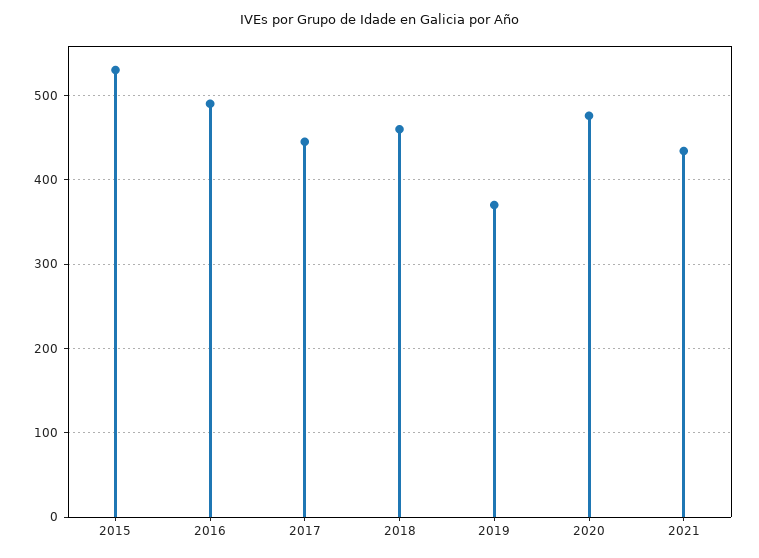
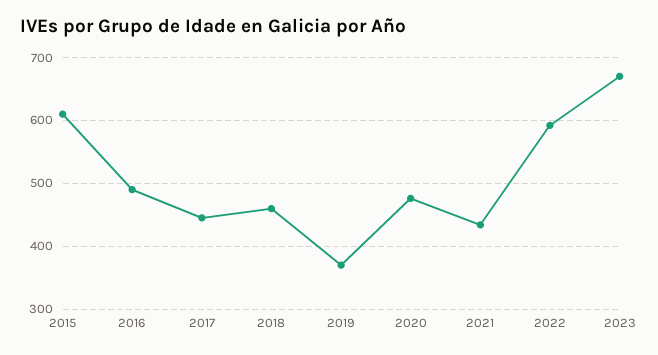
2015: 530 -> 610
2022: none -> 590
2023: none -> 670

